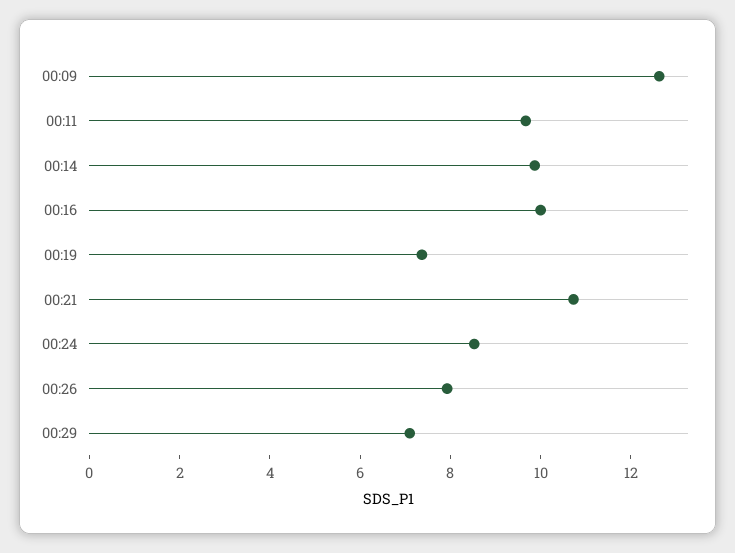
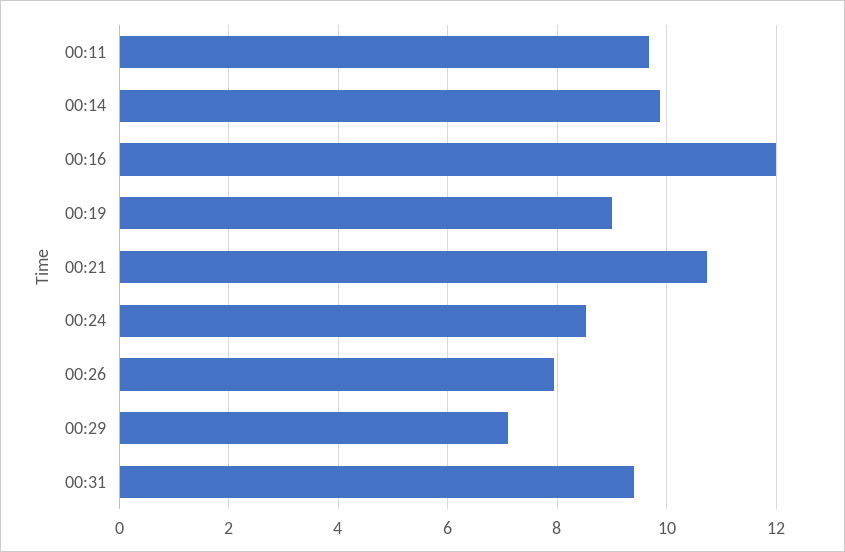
00:09: 12.5 -> none
00:16: 10 -> 12
00:19: 7.5 -> 9
00:31: none -> 9.4

